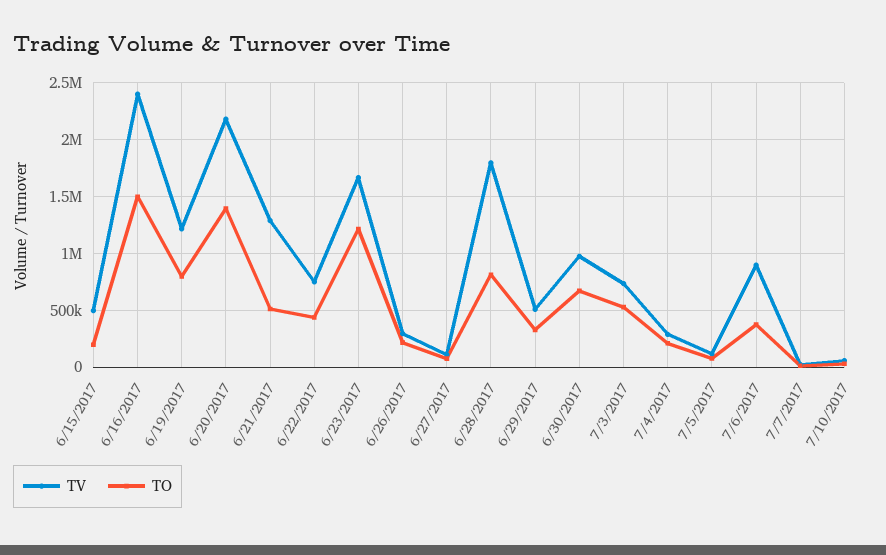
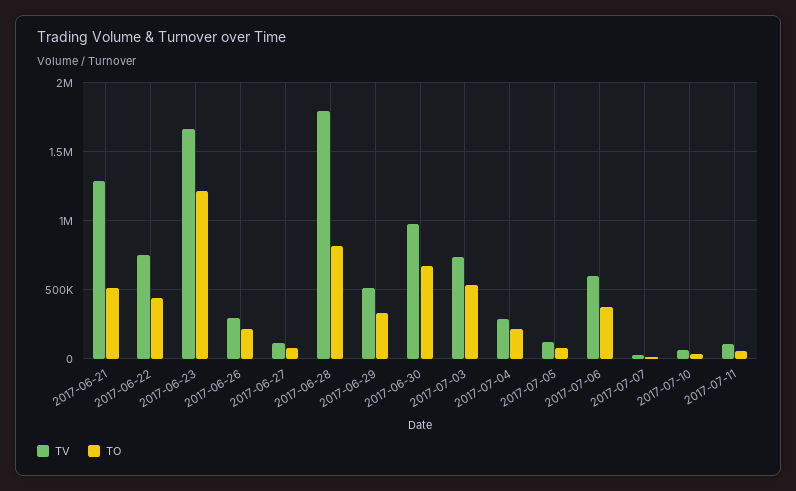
TV, 6/15/2017: 500000 -> none
TO, 6/15/2017: 200000 -> none
TV, 6/16/2017: 2400000 -> none
TO, 6/16/2017: 1500000 -> none
TV, 6/19/2017: 1200000 -> none
TO, 6/19/2017: 800000 -> none
TV, 6/20/2017: 2200000 -> none
TO, 6/20/2017: 1400000 -> none
TV, 7/6/2017: 900000 -> 600000
TV, 2017-07-11: none -> 100000
TO, 2017-07-11: none -> 50000

